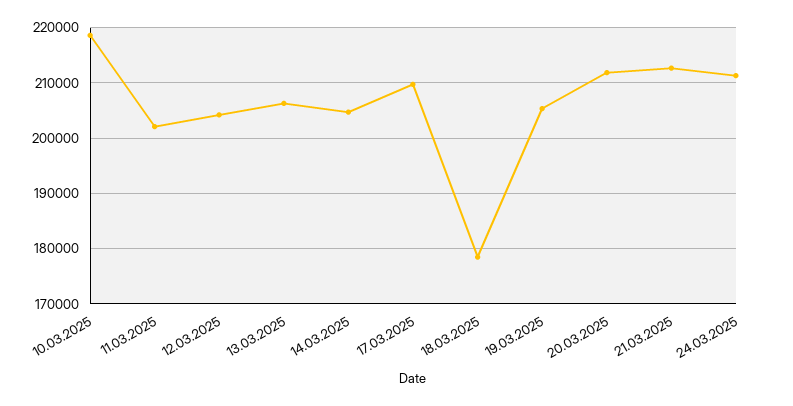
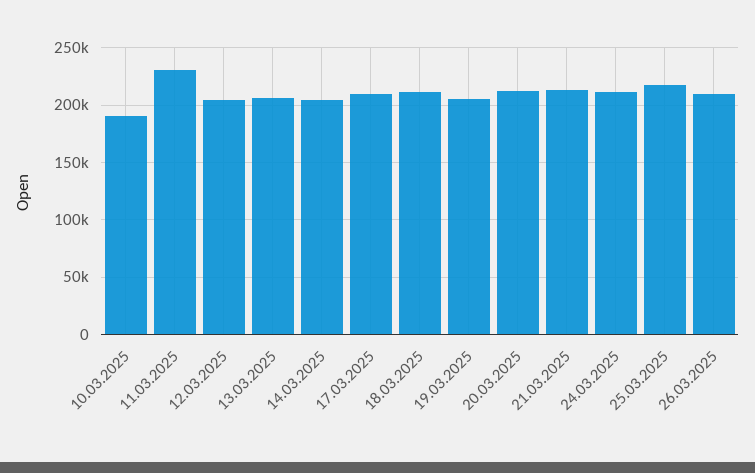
10.03.2025: 218000 -> 190000
11.03.2025: 202000 -> 230000
18.03.2025: 178000 -> 210000
25.03.2025: none -> 220000
26.03.2025: none -> 210000

